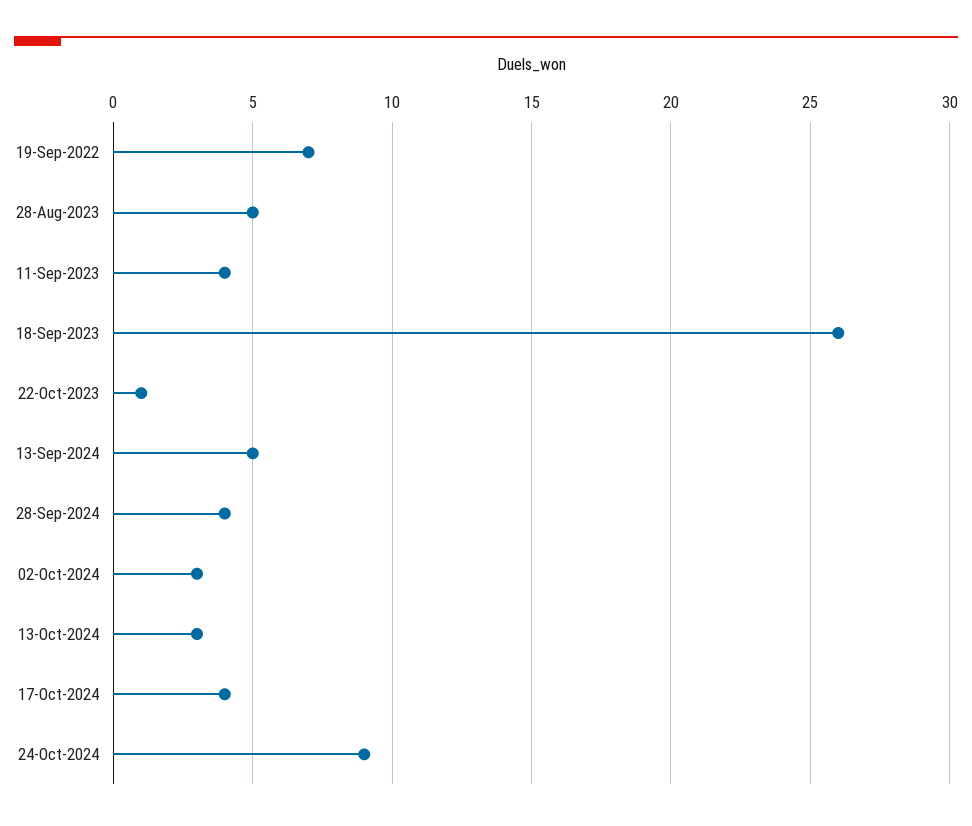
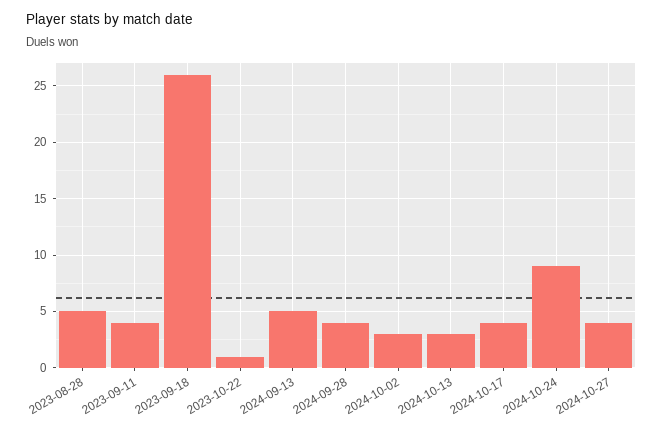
19-Sep-2022: 7 -> none
2024-10-27: none -> 4

